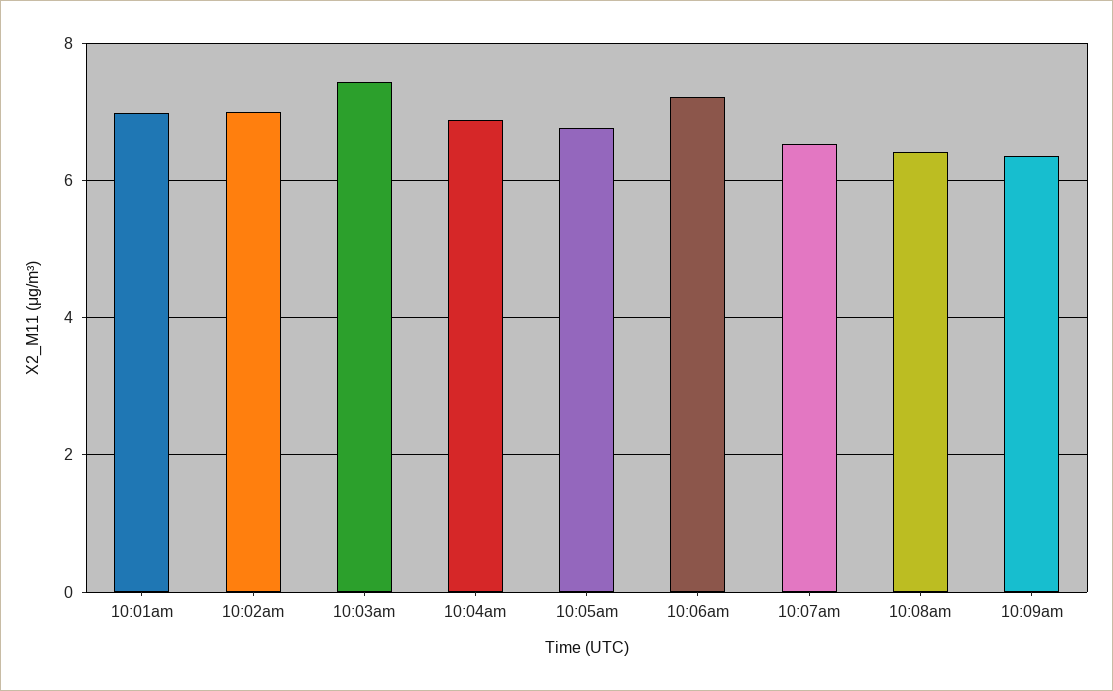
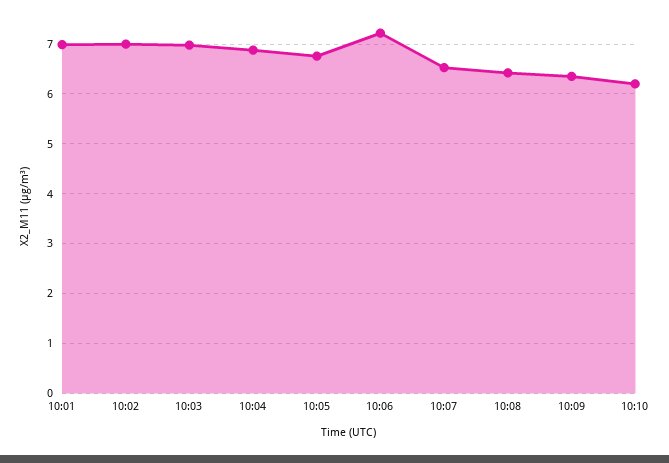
10:03am: 7.4 -> 7
10:10: none -> 6.2

